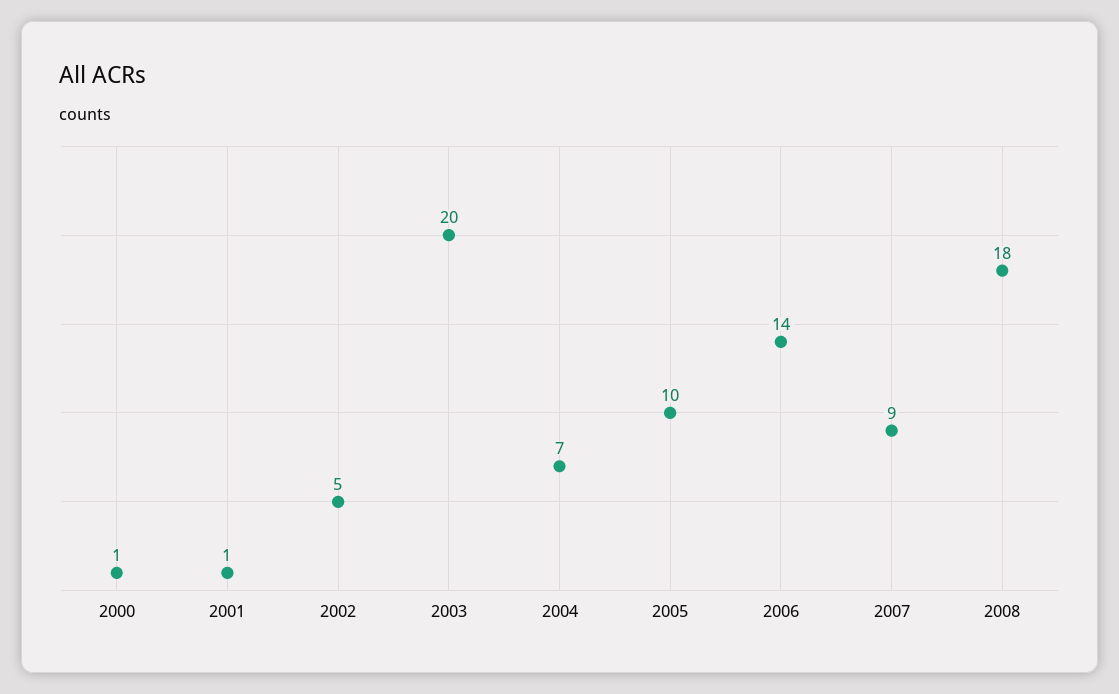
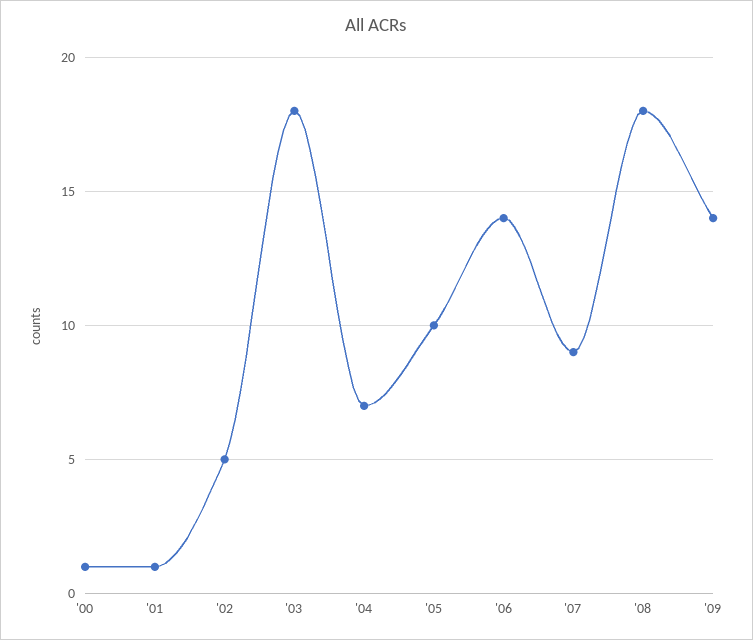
2003: 20 -> 18
'09: none -> 14

